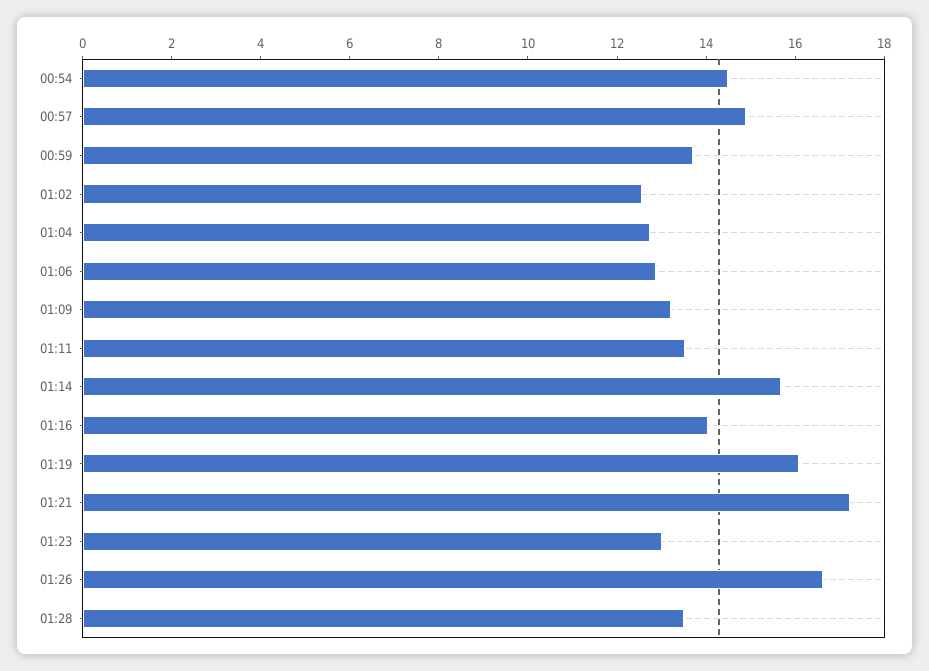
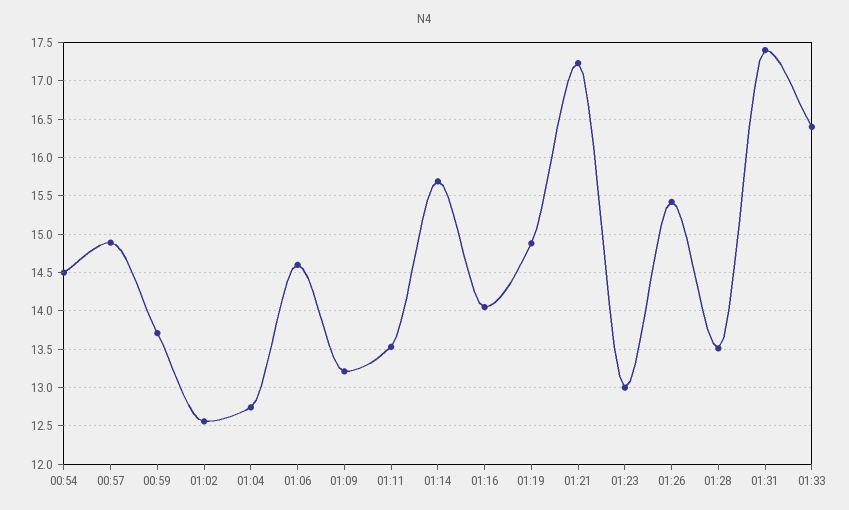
01:06: 13 -> 14.6
01:19: 16 -> 14.9
01:26: 16.5 -> 15.4
01:31: none -> 17.4
01:33: none -> 16.4

